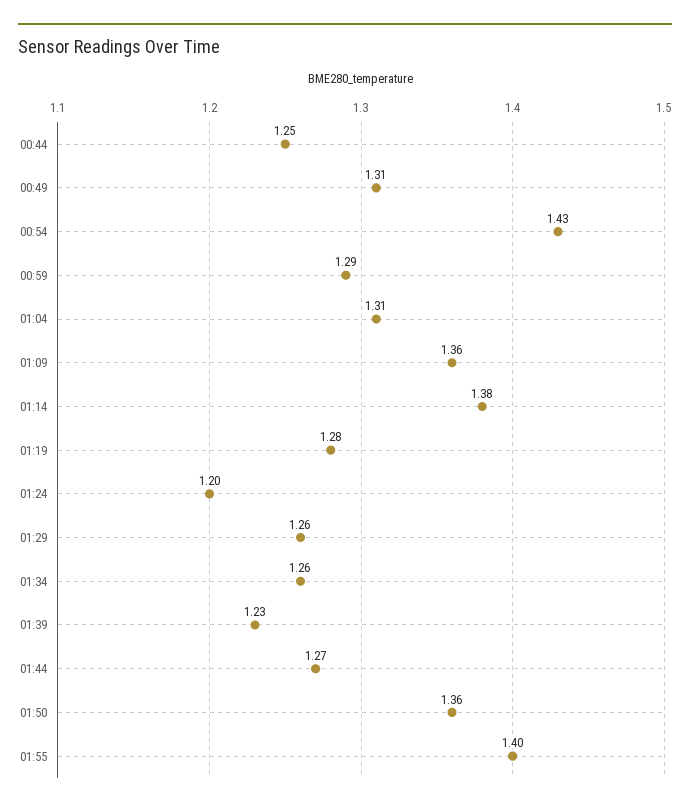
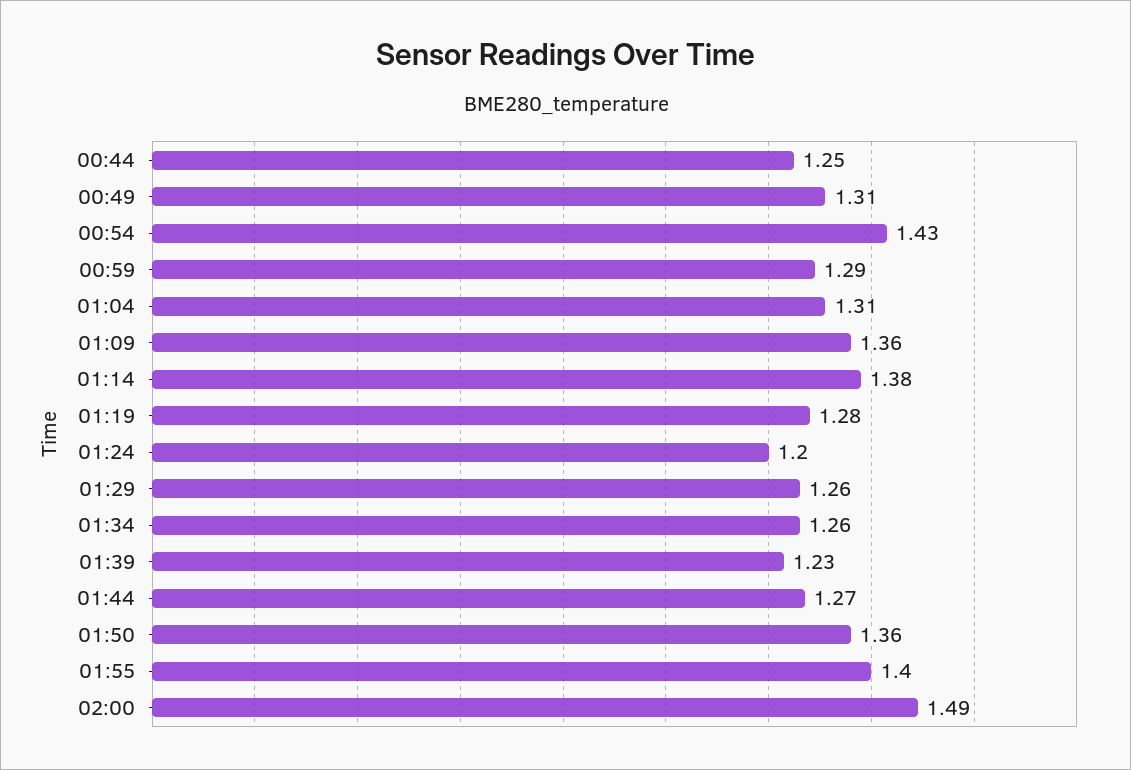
02:00: none -> 1.49

